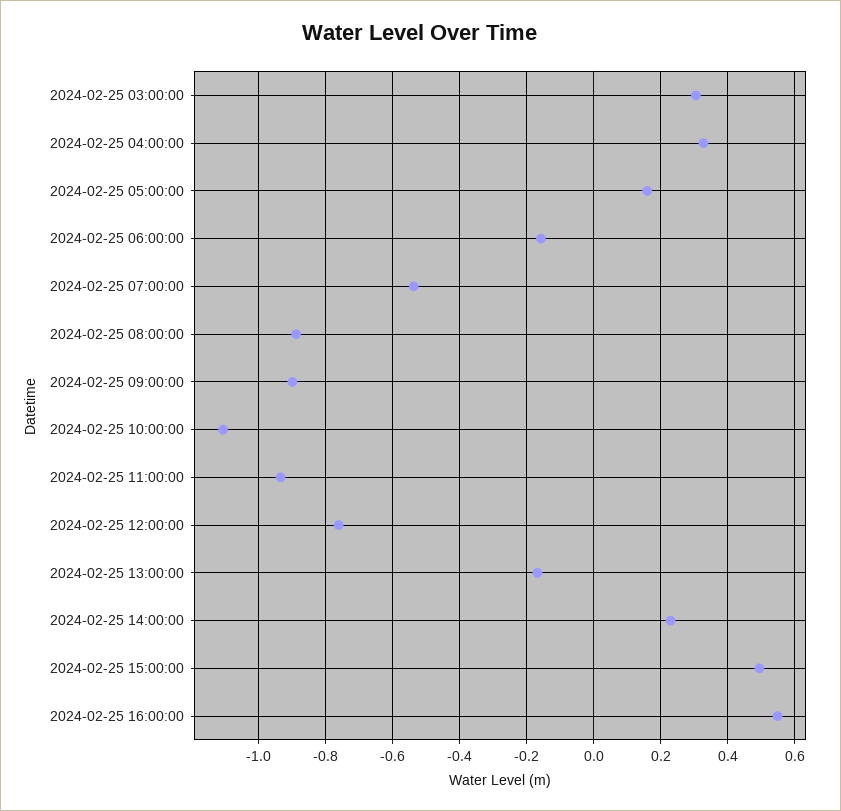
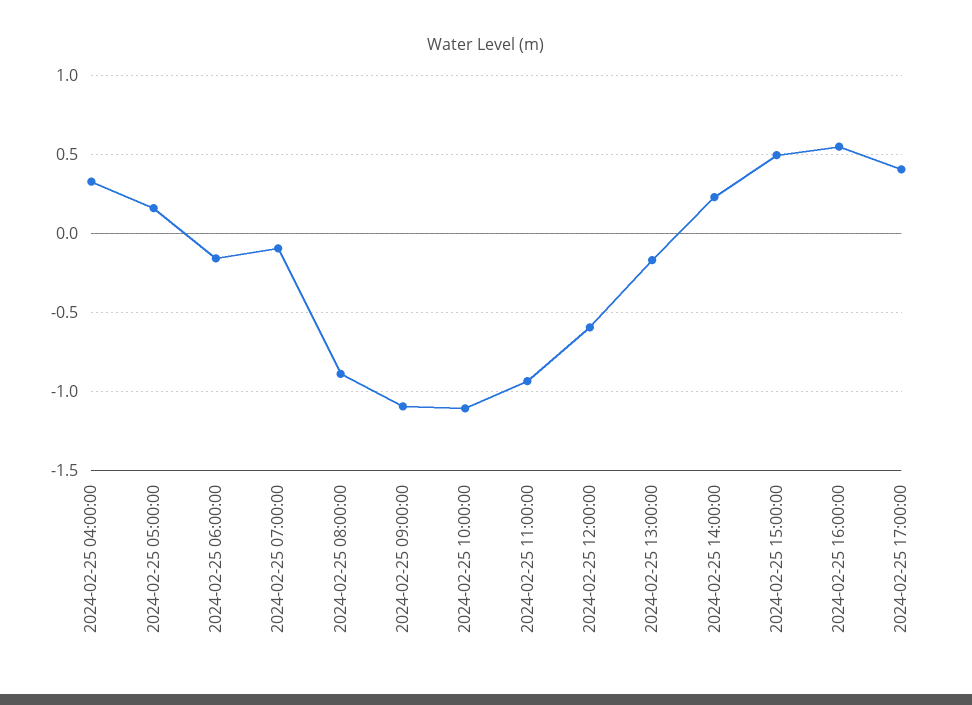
2024-02-25 03:00:00: 0.3 -> none
2024-02-25 07:00:00: -0.54 -> -0.1
2024-02-25 09:00:00: -0.9 -> -1.1
2024-02-25 12:00:00: -0.76 -> -0.6
2024-02-25 17:00:00: none -> 0.4

